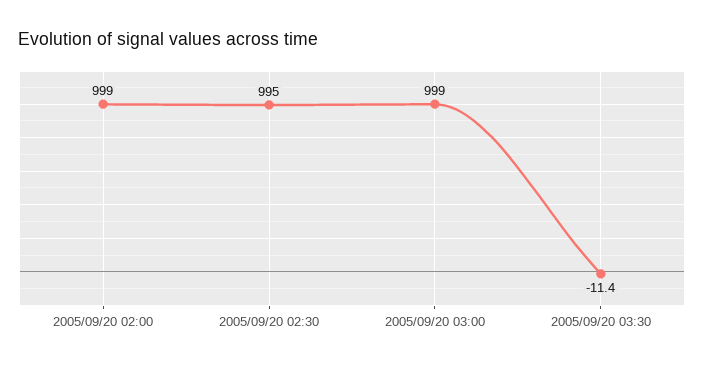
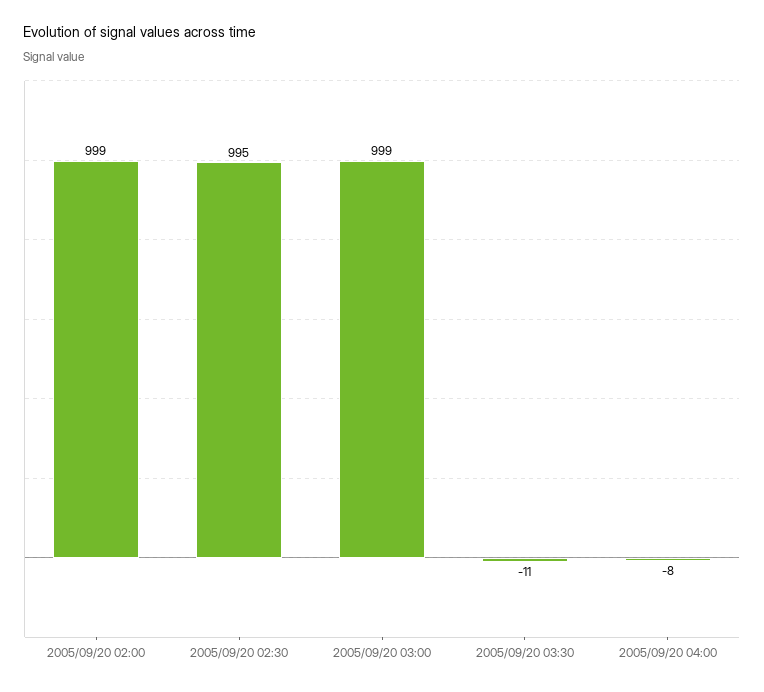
2005/09/20 04:00: none -> -8

